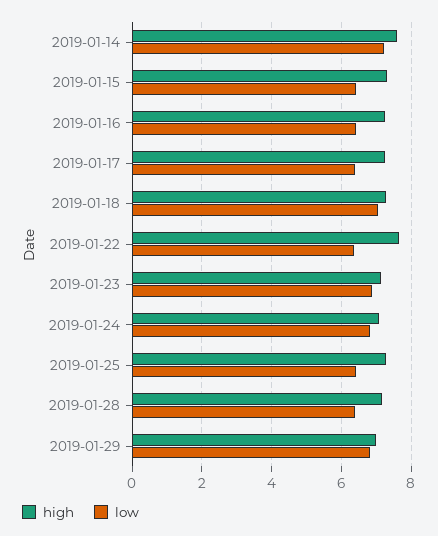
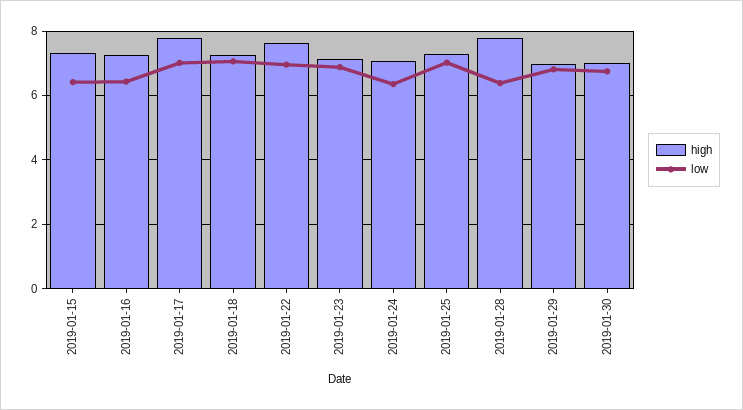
high, 2019-01-14: 7.6 -> none
low, 2019-01-14: 7.2 -> none
high, 2019-01-17: 7.2 -> 7.8
low, 2019-01-17: 6.4 -> 7
low, 2019-01-22: 6.4 -> 7
low, 2019-01-24: 6.8 -> 6.4
low, 2019-01-25: 6.4 -> 7
high, 2019-01-28: 7.2 -> 7.8
high, 2019-01-30: none -> 7
low, 2019-01-30: none -> 6.8

